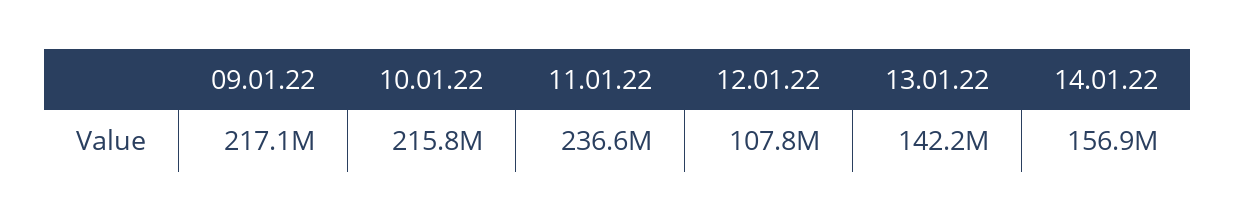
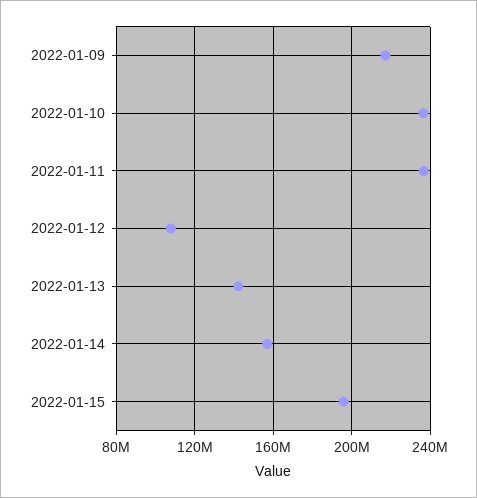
10.01.22: 215800000 -> 235000000
2022-01-15: none -> 195000000

